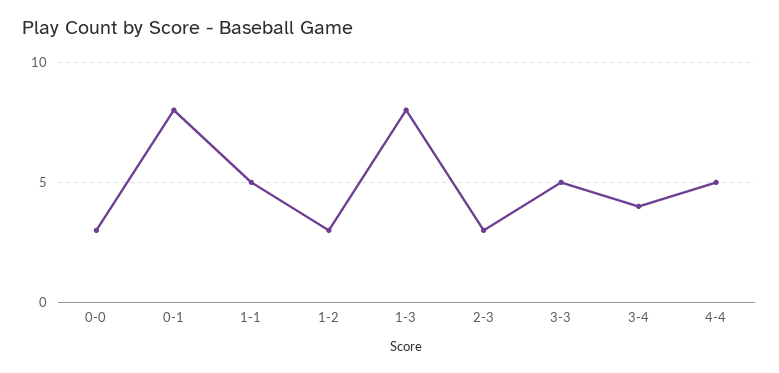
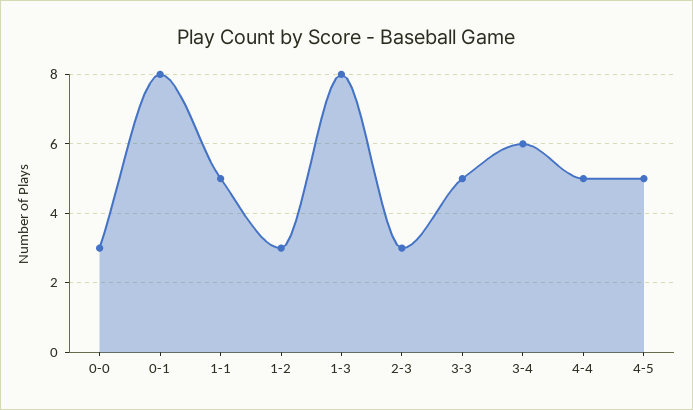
3-4: 4 -> 6
4-5: none -> 5

